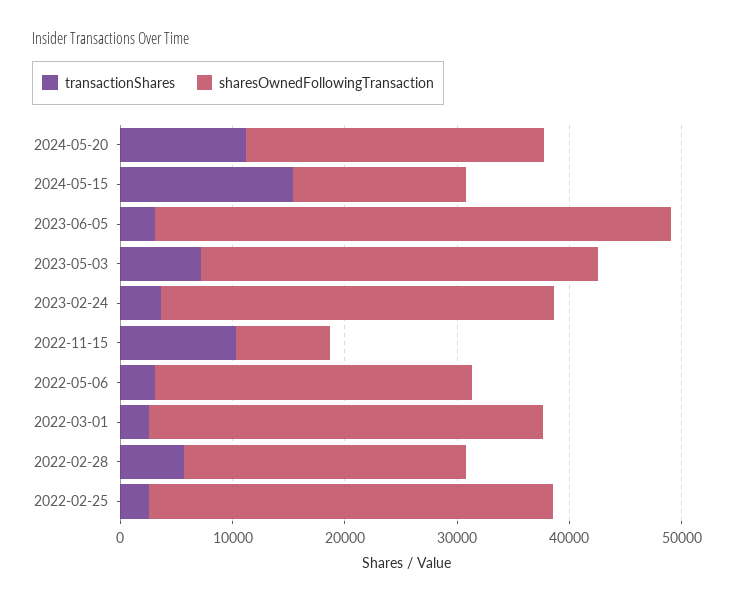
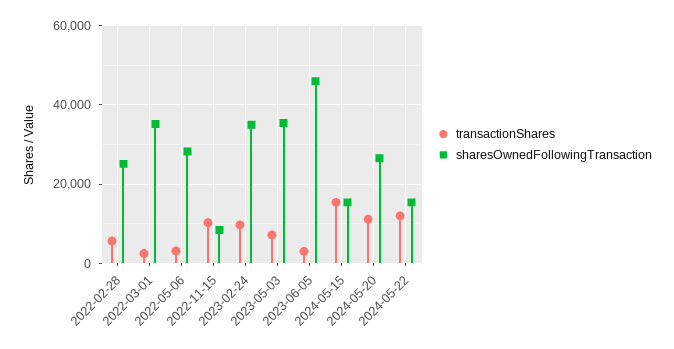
transactionShares, 2023-02-24: 4000 -> 10000
transactionShares, 2022-02-25: 2000 -> none
sharesOwnedFollowingTransaction, 2022-02-25: 36000 -> none
transactionShares, 2024-05-22: none -> 12000
sharesOwnedFollowingTransaction, 2024-05-22: none -> 16000

